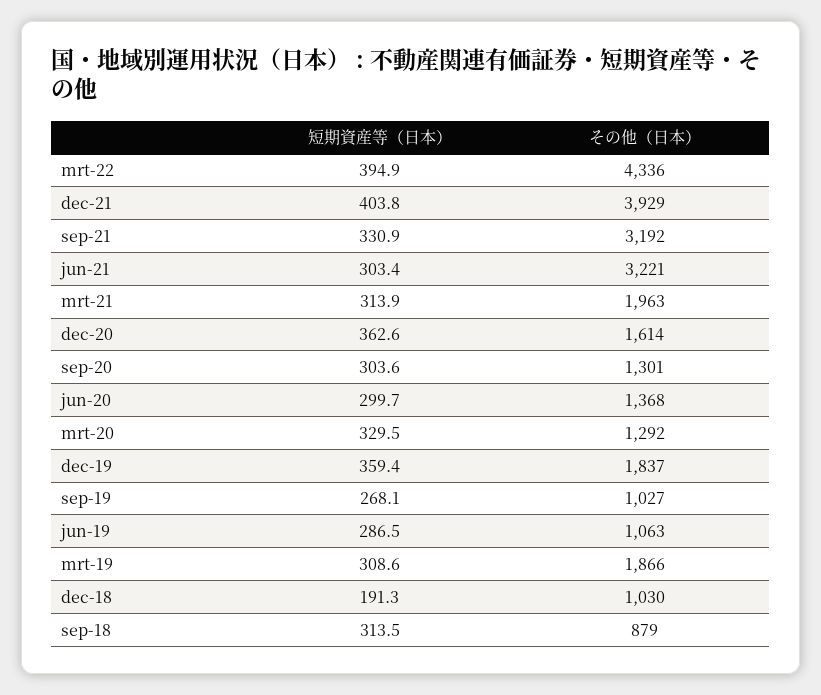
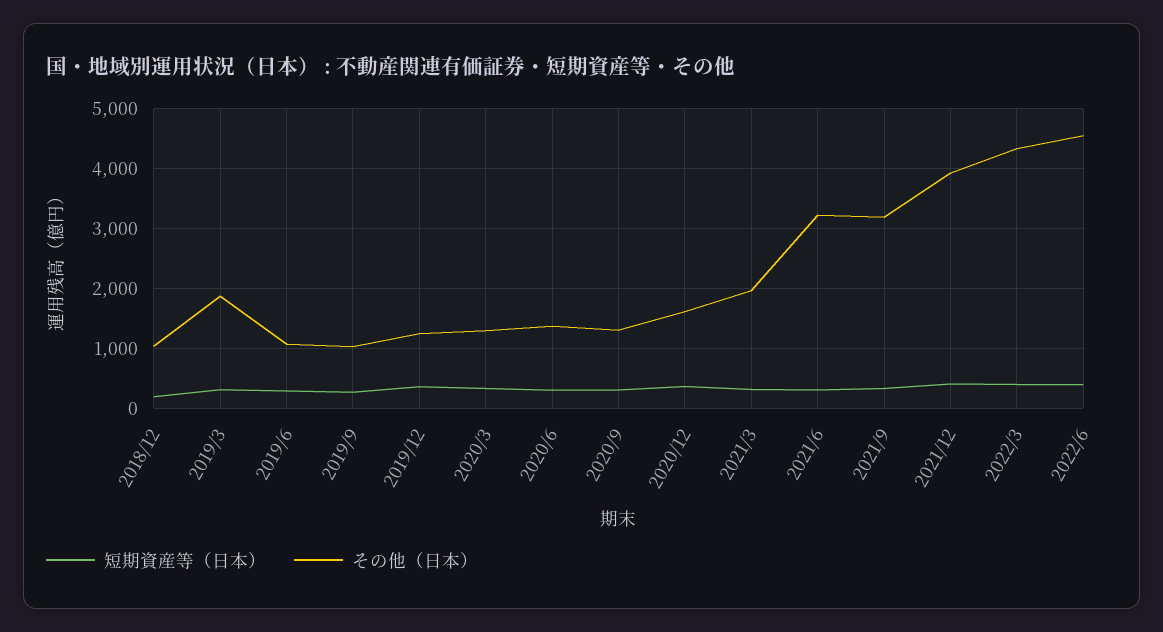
その他（日本）, dec-19: 1837 -> 1200
短期資産等（日本）, sep-18: 313.5 -> none
その他（日本）, sep-18: 879 -> none
短期資産等（日本）, 2022/6: none -> 400
その他（日本）, 2022/6: none -> 4600

